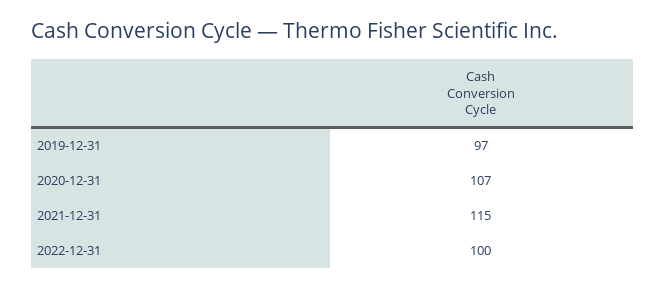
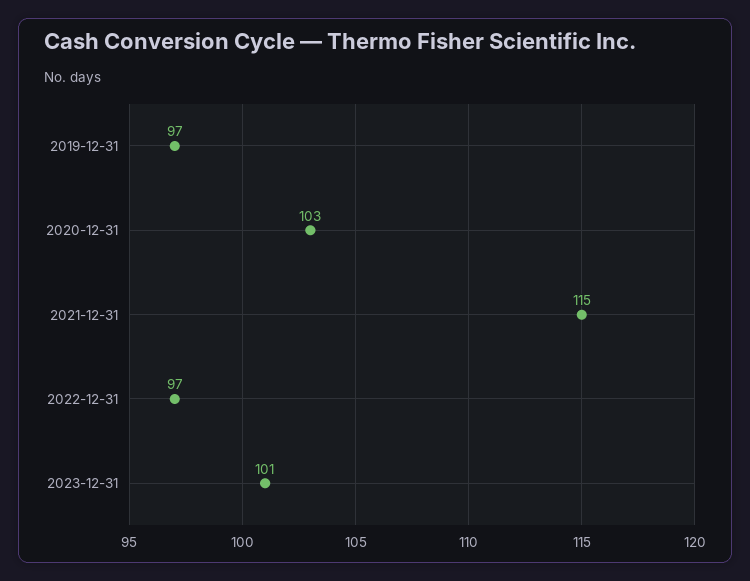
2020-12-31: 107 -> 103
2022-12-31: 100 -> 97
2023-12-31: none -> 101

